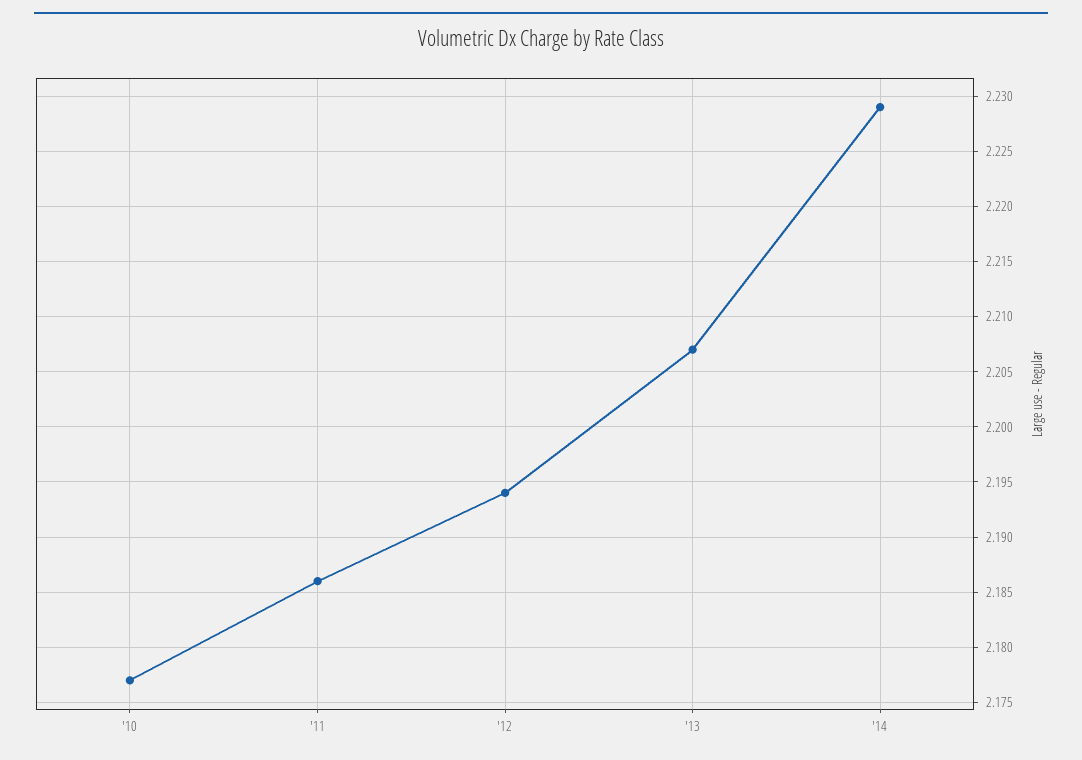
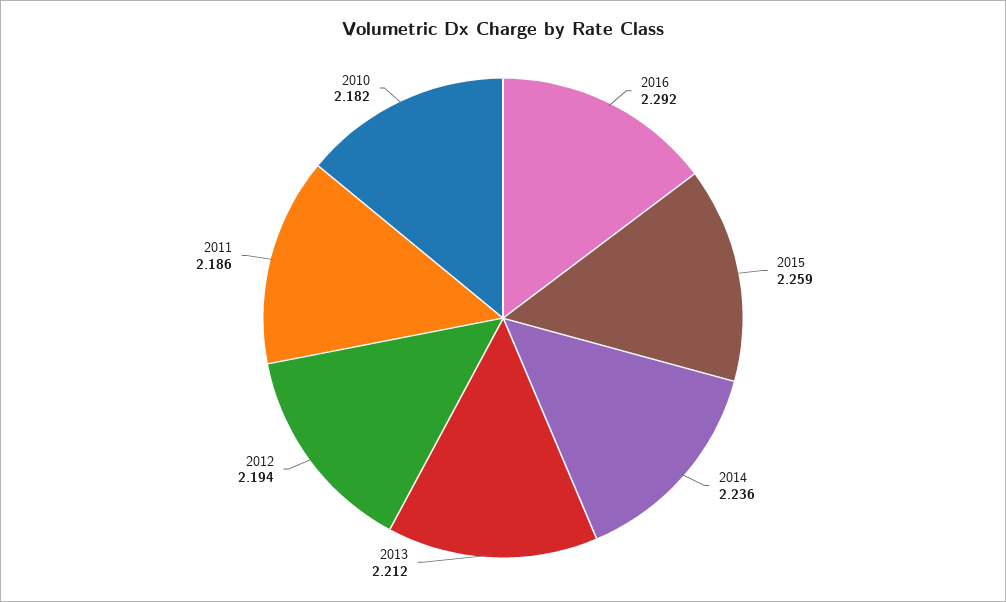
'10: 2.177 -> 2.182
'13: 2.207 -> 2.212
'14: 2.229 -> 2.236
2016: none -> 2.292
2015: none -> 2.259

